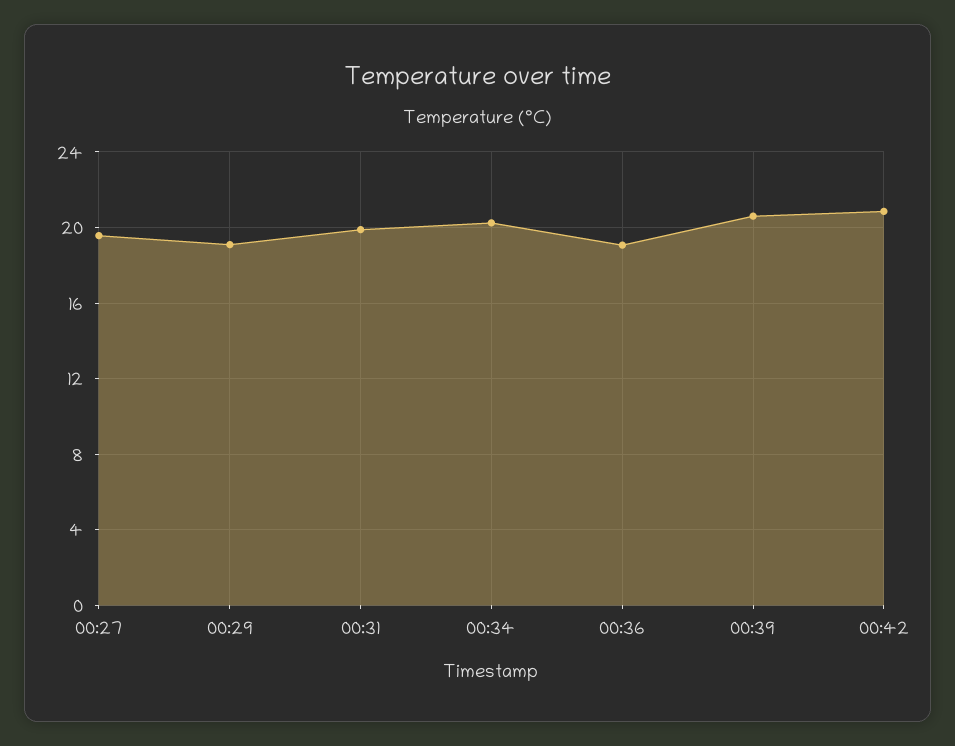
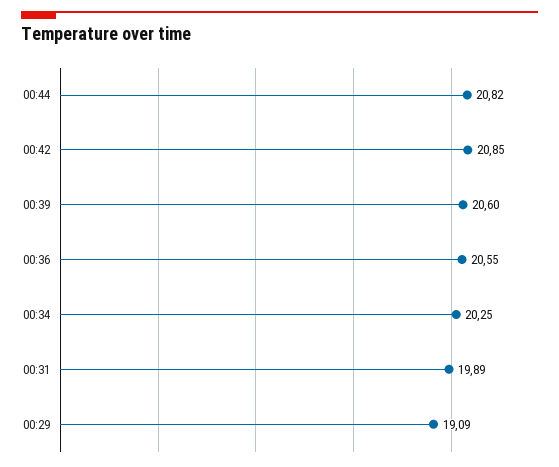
00:27: 19.5 -> none
00:36: 19 -> 20.55
00:44: none -> 20.82

